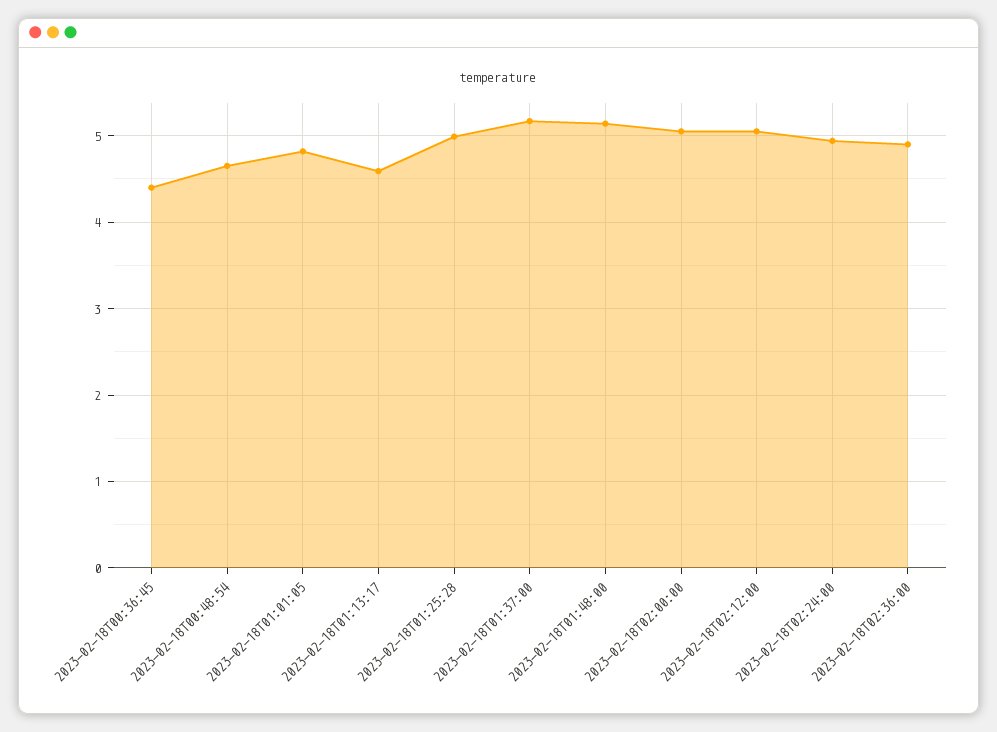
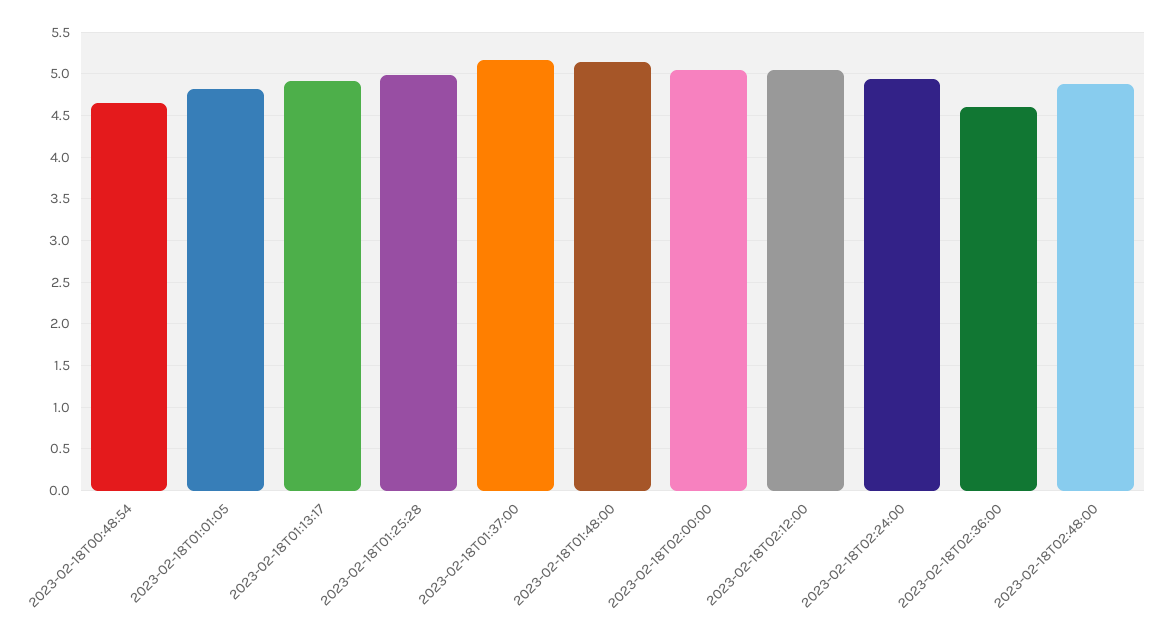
2023-02-18T00:36:45: 4.4 -> none
2023-02-18T01:13:17: 4.6 -> 4.9
2023-02-18T02:36:00: 4.9 -> 4.6
2023-02-18T02:48:00: none -> 4.9

